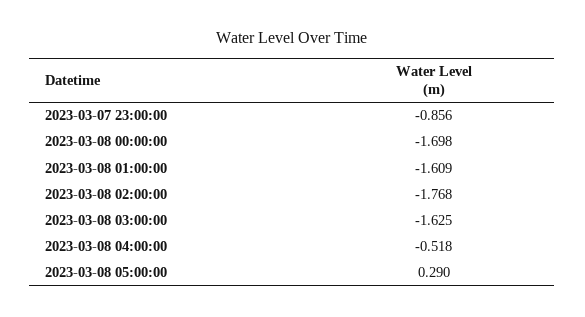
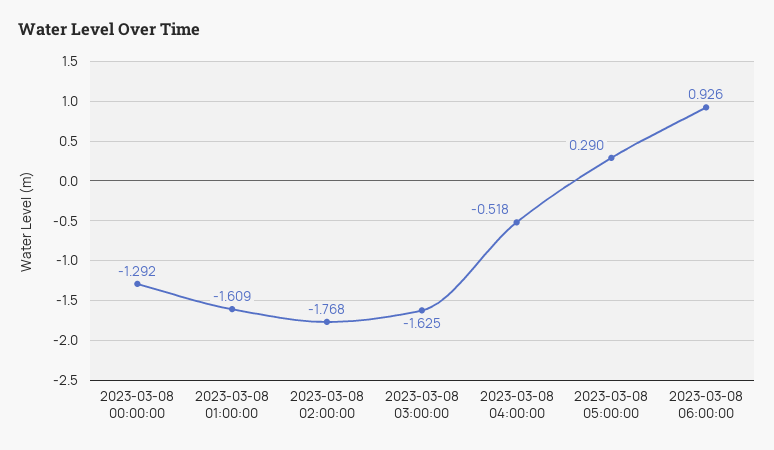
2023-03-07 23:00:00: -0.856 -> none
2023-03-08 00:00:00: -1.698 -> -1.292
2023-03-08 06:00:00: none -> 0.926

